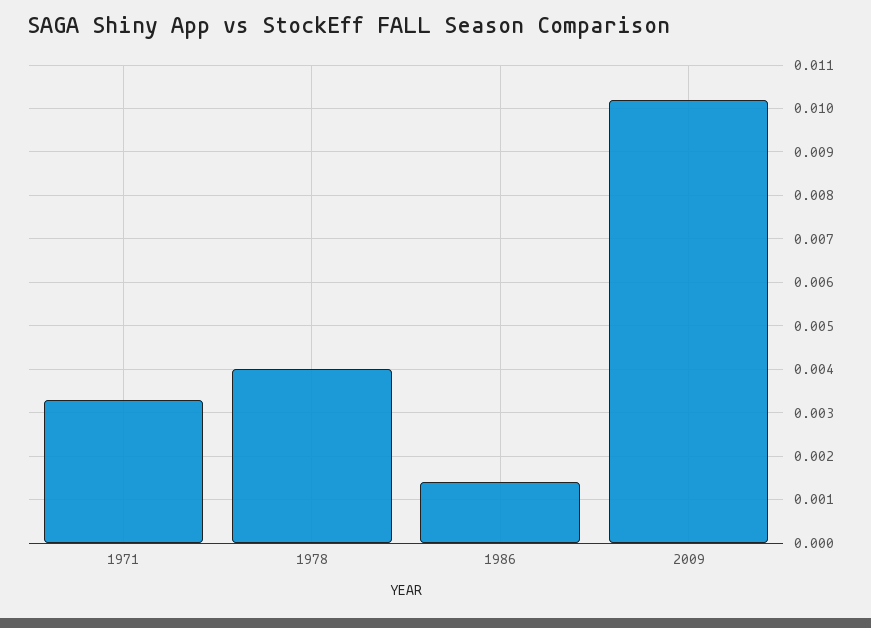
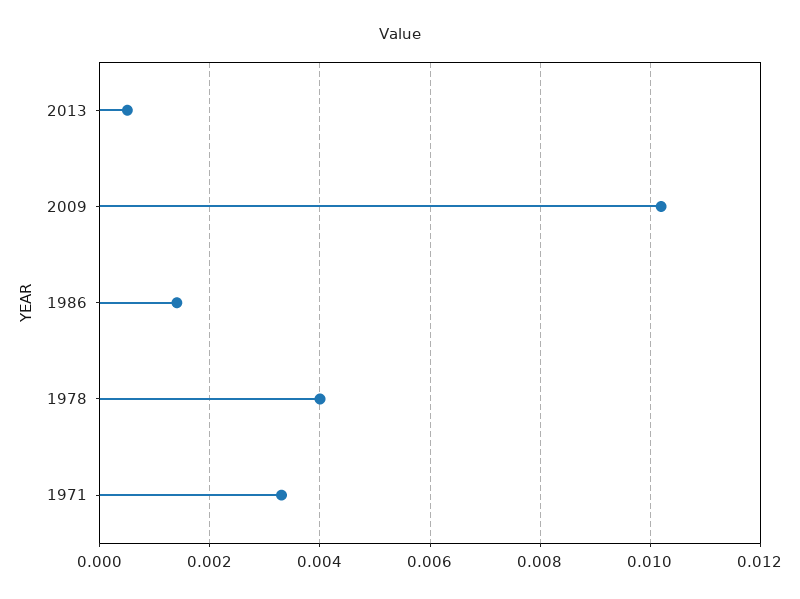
2013: none -> 0.0005

